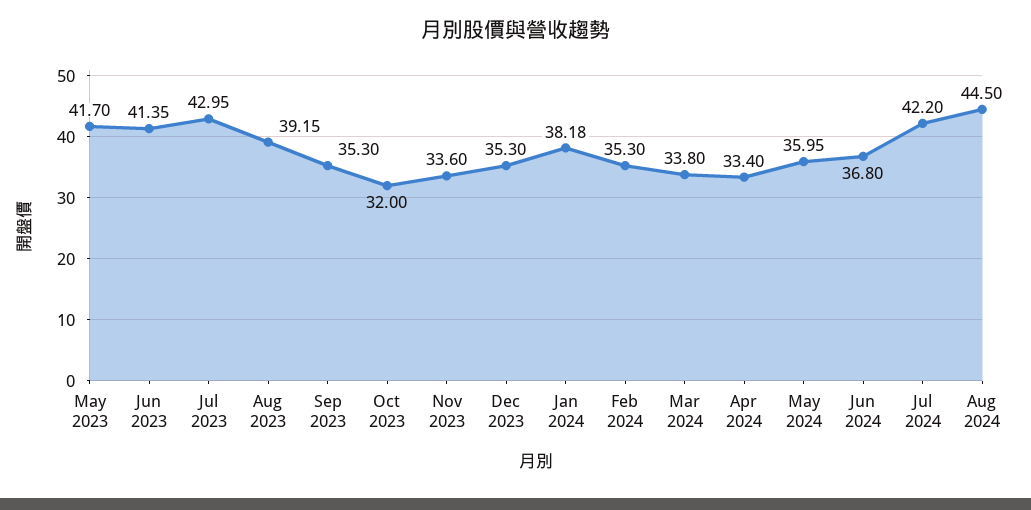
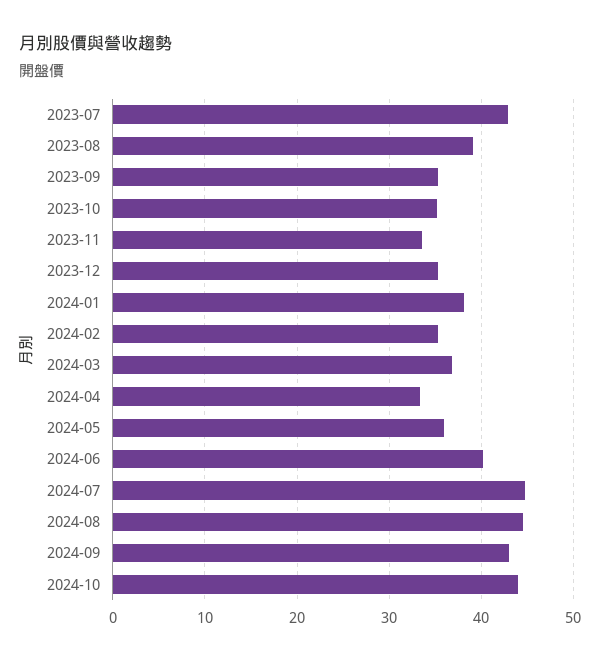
May 2023: 41.7 -> none
Jun 2023: 41.35 -> none
Oct 2023: 32 -> 35
Mar 2024: 33.8 -> 37
Jun 2024: 36.8 -> 40
Jul 2024: 42.2 -> 45
2024-09: none -> 43
2024-10: none -> 44

